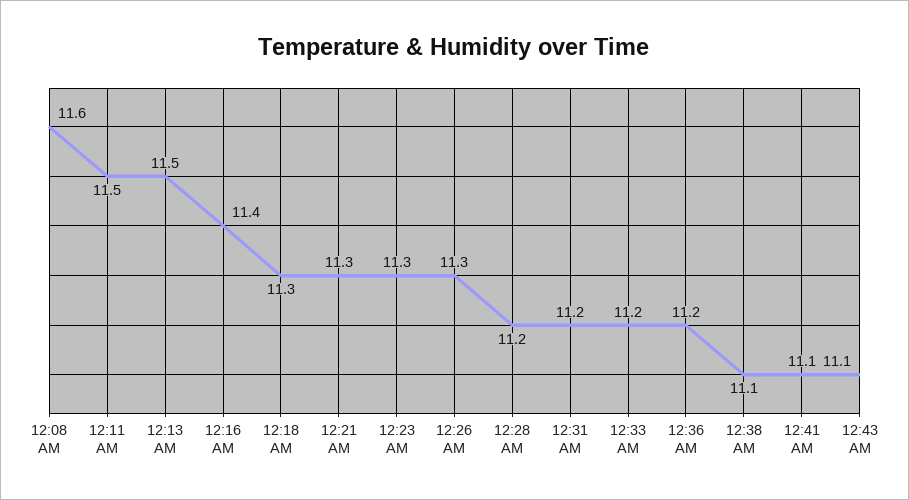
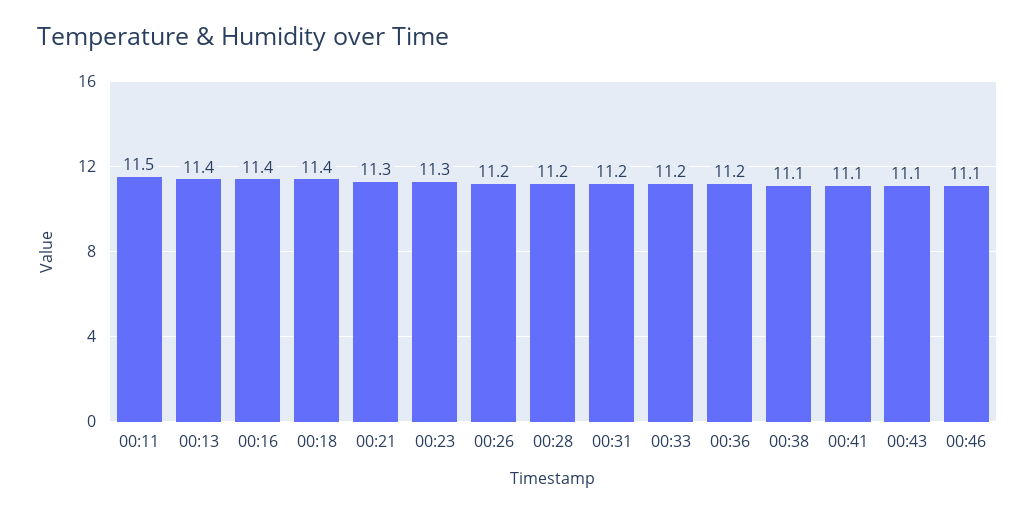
12:08 AM: 11.6 -> none
12:13 AM: 11.5 -> 11.4
12:18 AM: 11.3 -> 11.4
12:26 AM: 11.3 -> 11.2
00:46: none -> 11.1

